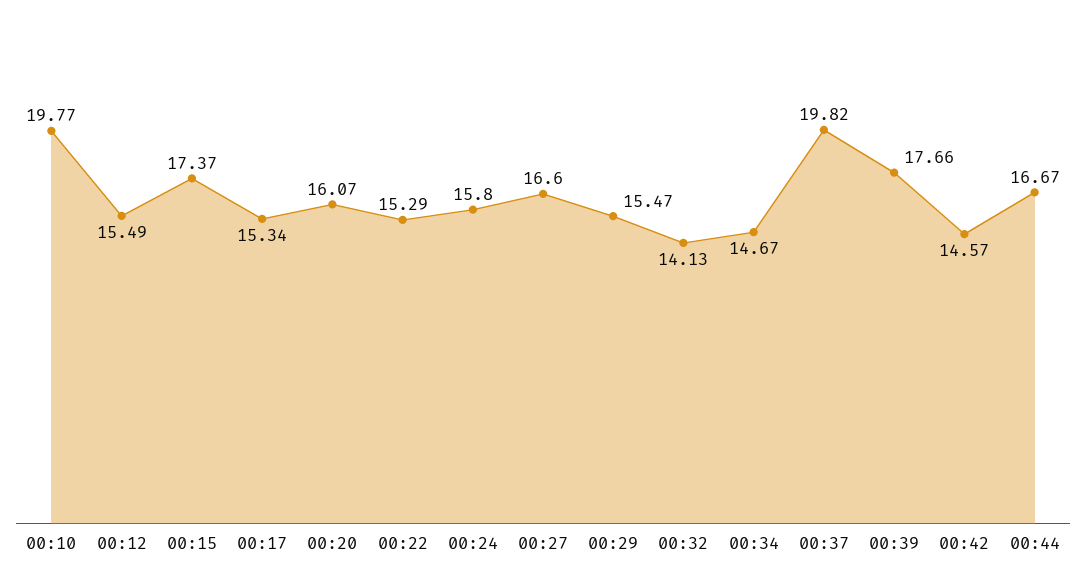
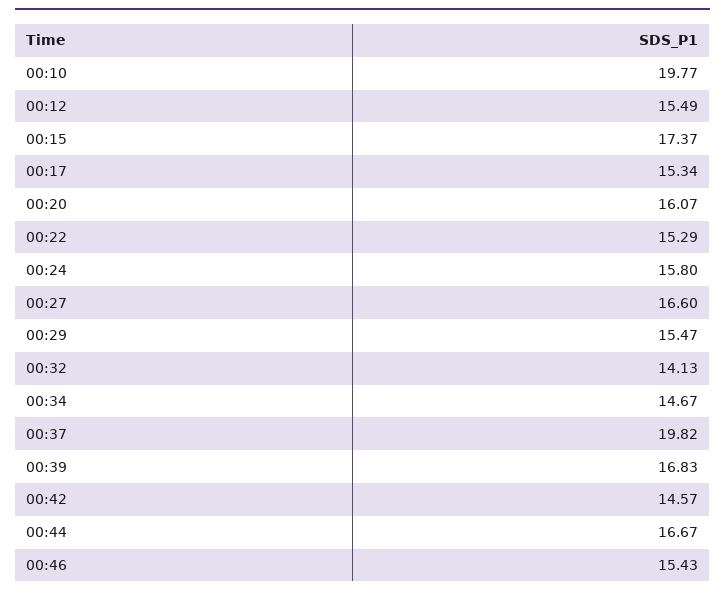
00:39: 17.66 -> 16.83
00:46: none -> 15.43

